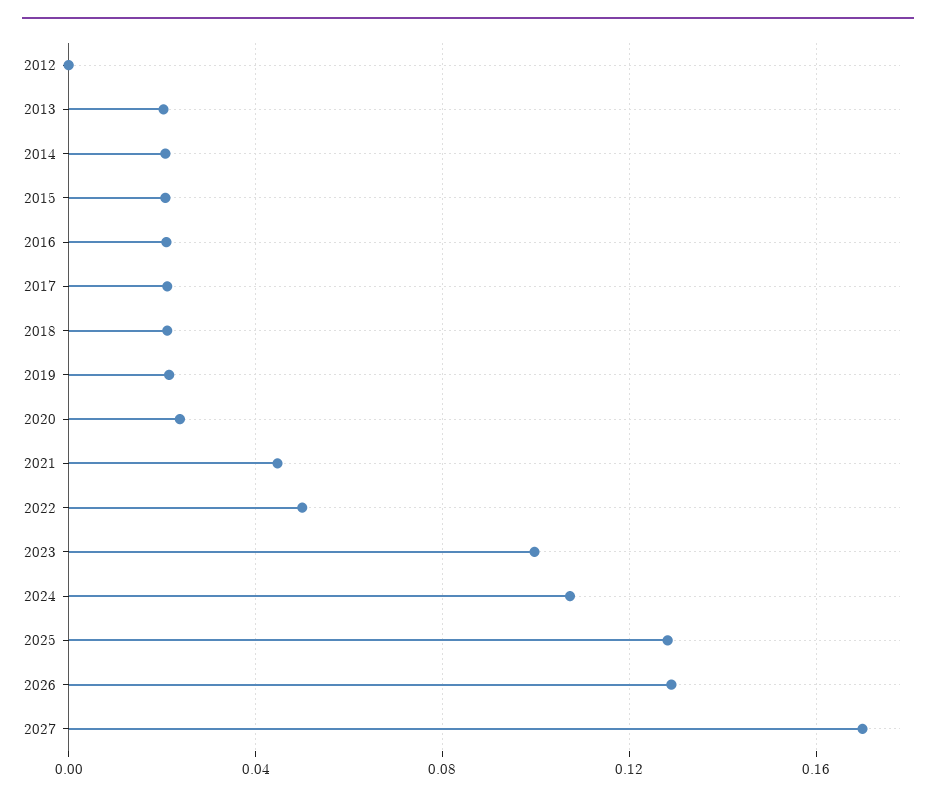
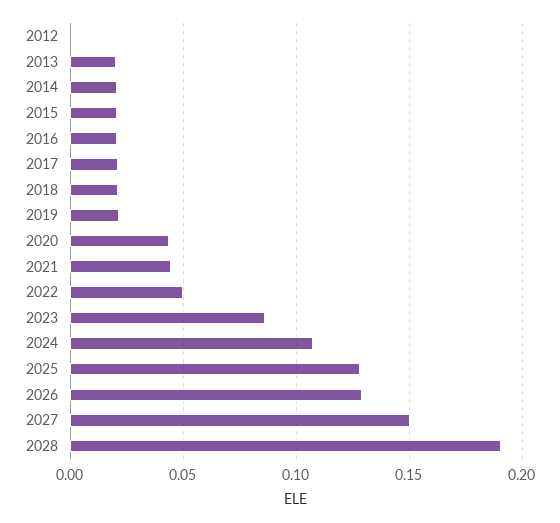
2020: 0.025 -> 0.045
2023: 0.1 -> 0.085
2027: 0.17 -> 0.15
2028: none -> 0.19

